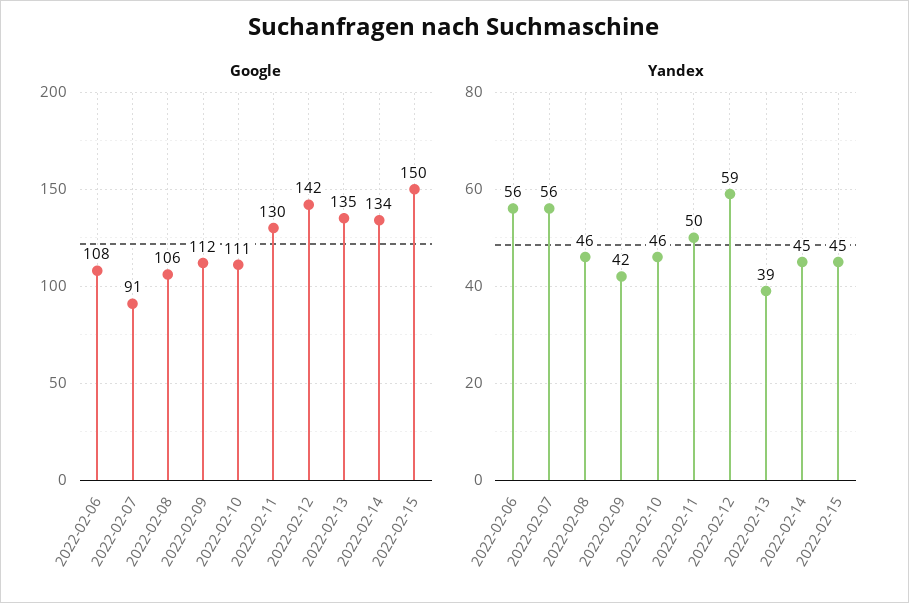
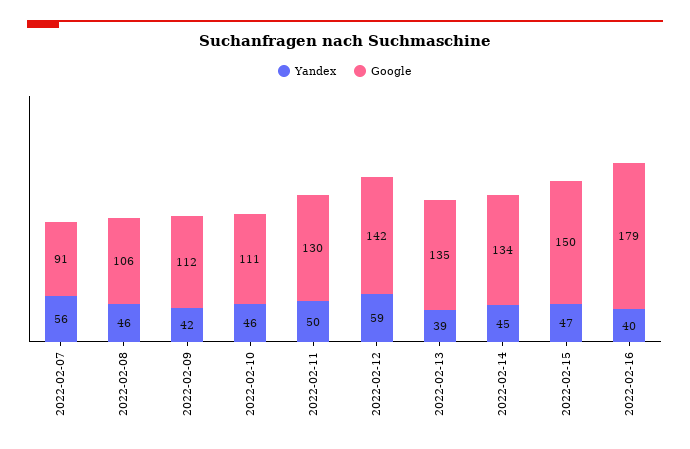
Google, 2022-02-06: 108 -> none
Yandex, 2022-02-06: 56 -> none
Yandex, 2022-02-15: 45 -> 47
Yandex, 2022-02-16: none -> 40
Google, 2022-02-16: none -> 179

